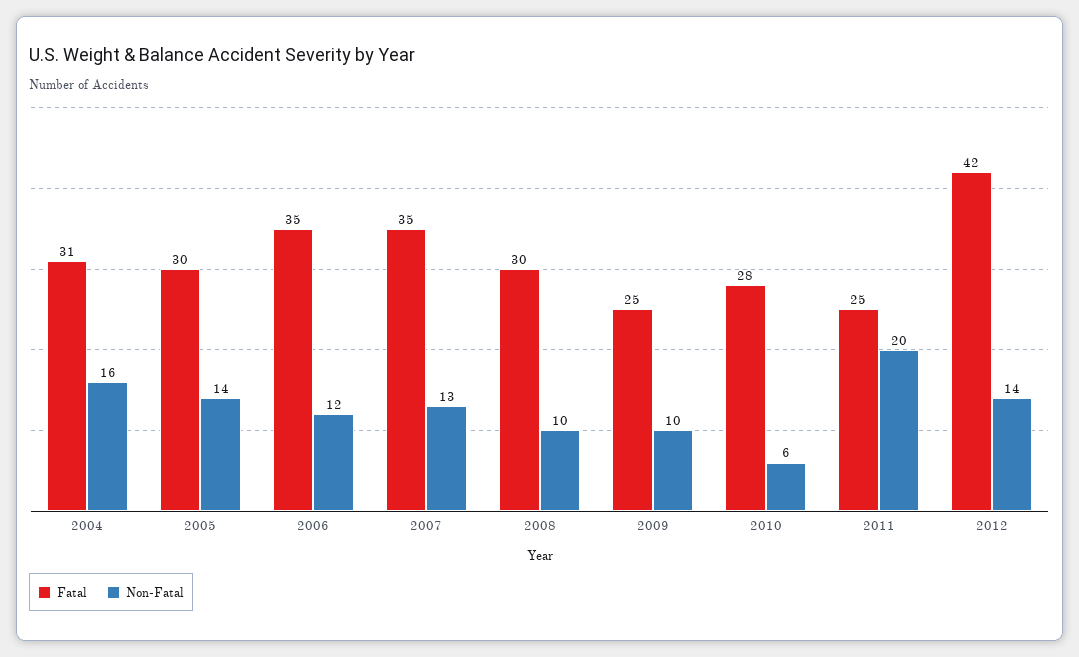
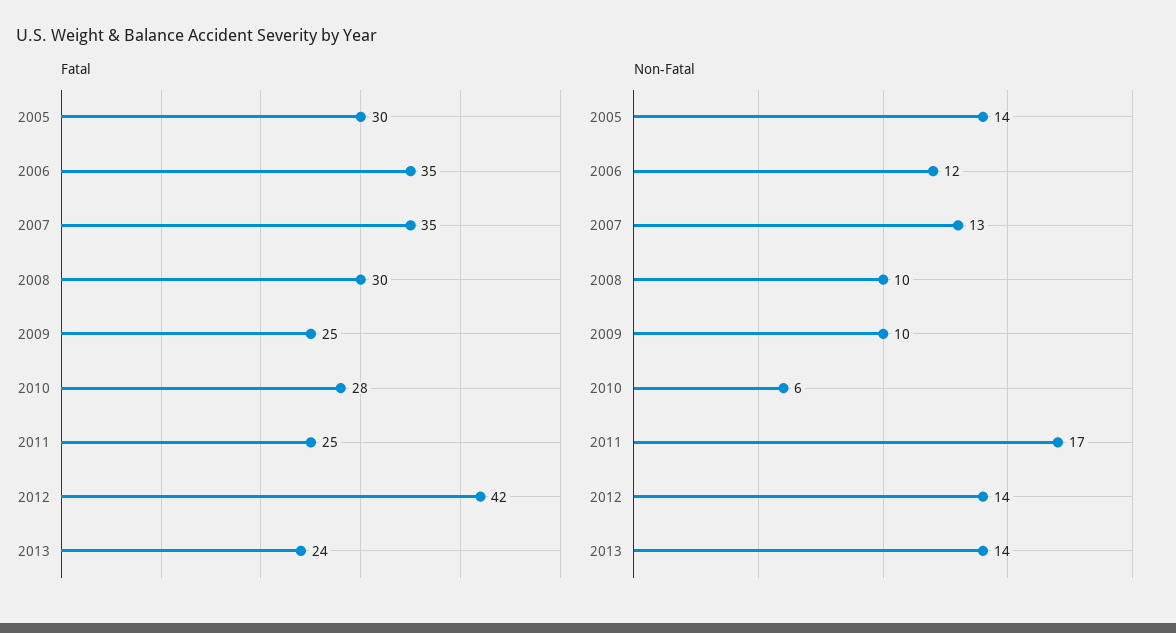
Fatal, 2004: 31 -> none
Non-Fatal, 2004: 16 -> none
Non-Fatal, 2011: 20 -> 17
Fatal, 2013: none -> 24
Non-Fatal, 2013: none -> 14

